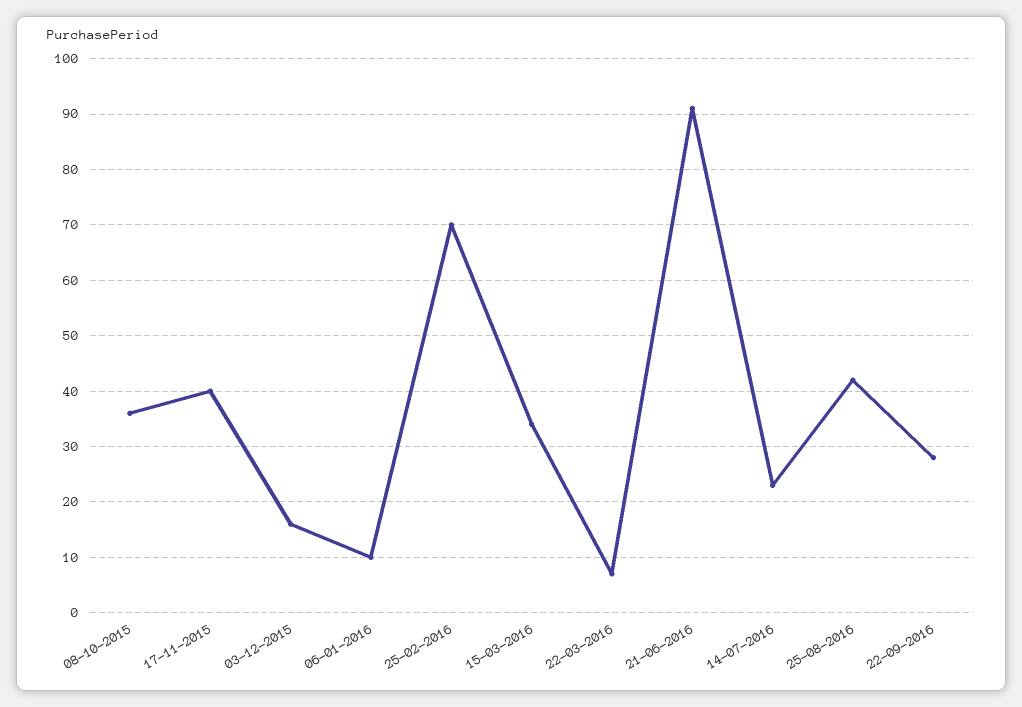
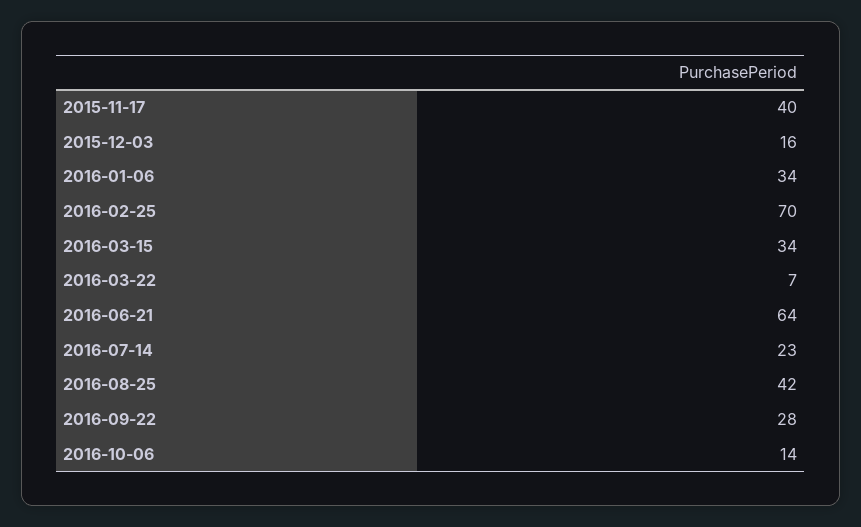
08-10-2015: 35 -> none
06-01-2016: 10 -> 34
21-06-2016: 90 -> 64
2016-10-06: none -> 14

